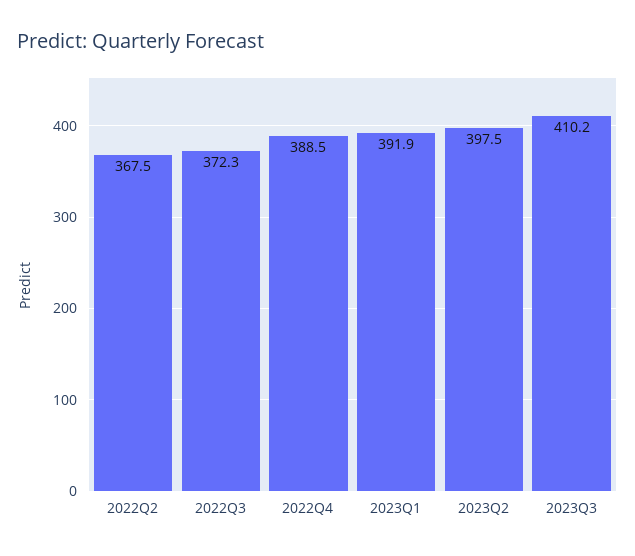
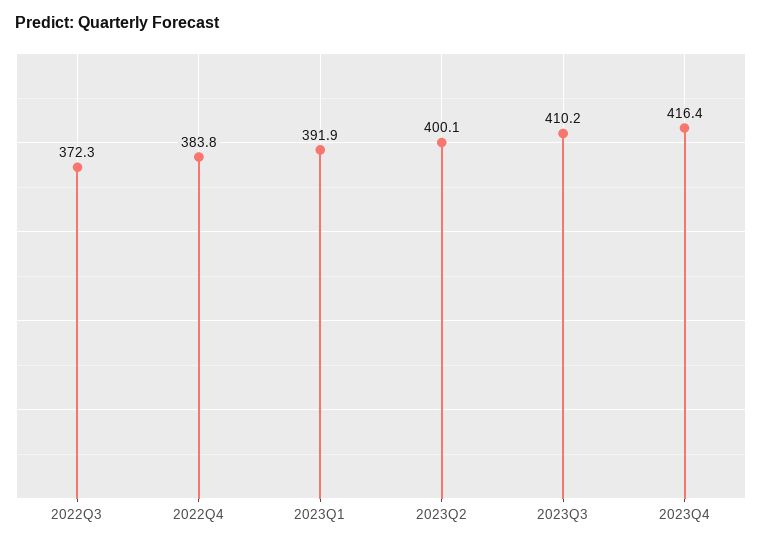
2022Q2: 367.5 -> none
2022Q4: 388.5 -> 383.8
2023Q2: 397.5 -> 400.1
2023Q4: none -> 416.4

